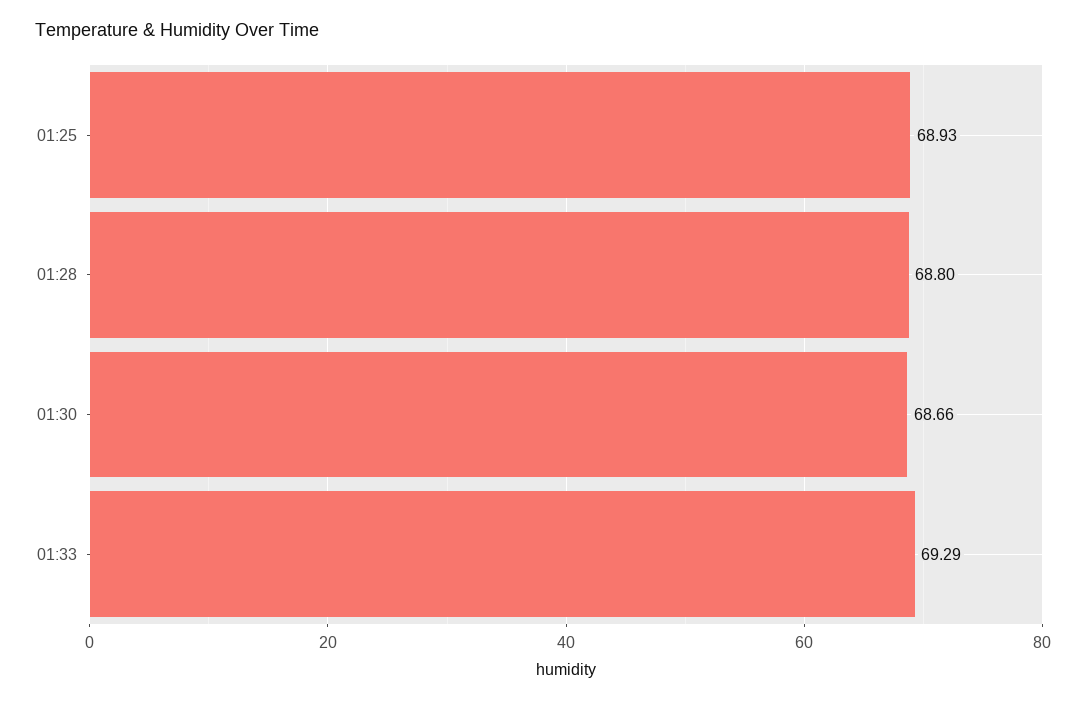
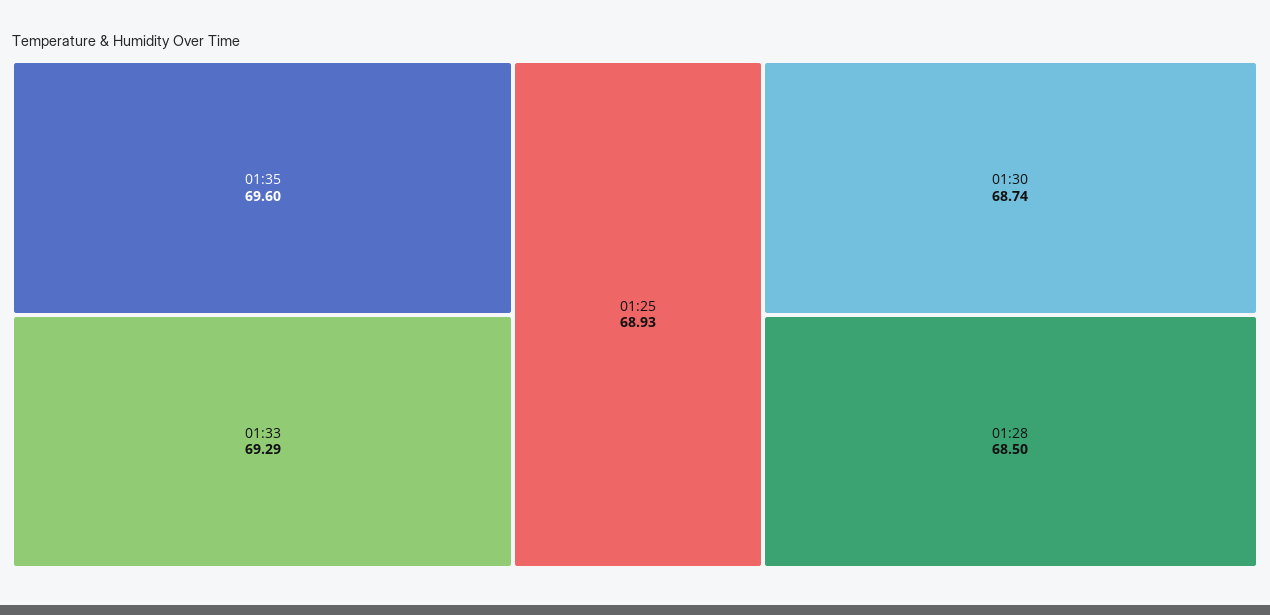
01:28: 68.8 -> 68.5
01:30: 68.66 -> 68.74
01:35: none -> 69.6

